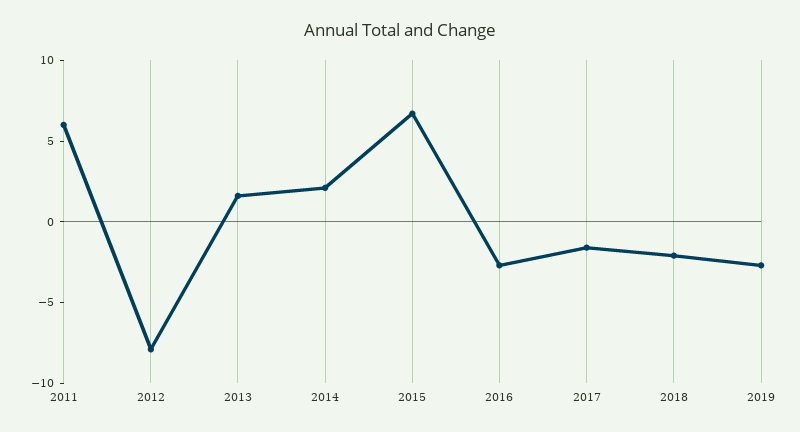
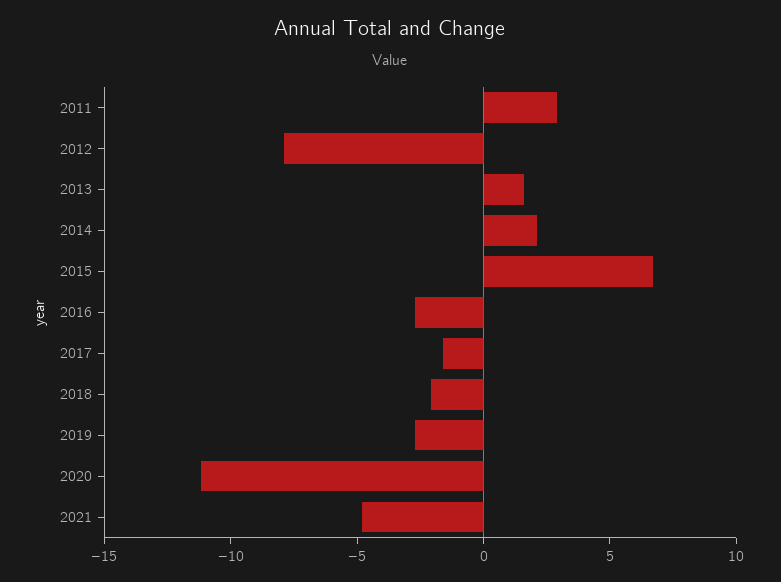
2011: 6 -> 3
2020: none -> -11
2021: none -> -5

